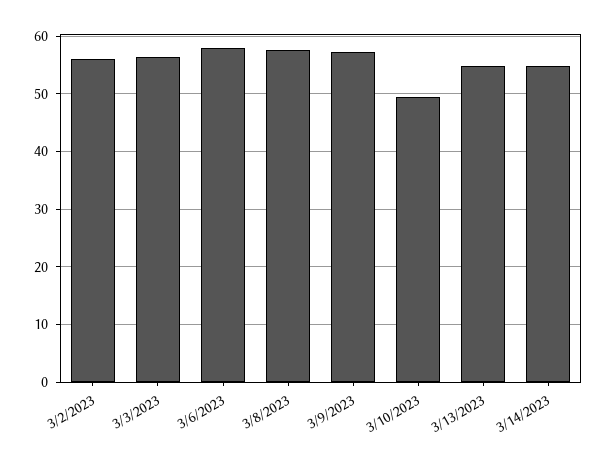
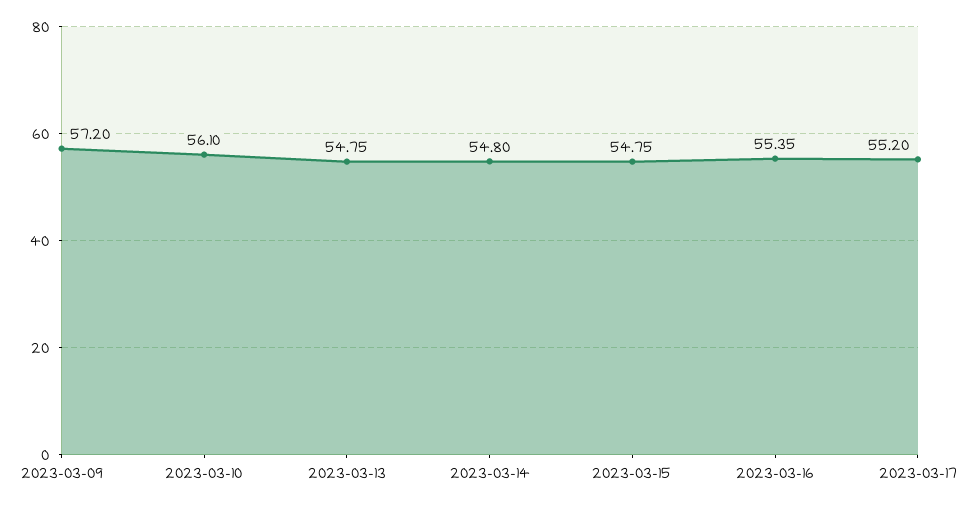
3/2/2023: 56 -> none
3/3/2023: 56 -> none
3/6/2023: 58 -> none
3/8/2023: 58 -> none
3/10/2023: 50 -> 56.1
2023-03-15: none -> 54.75
2023-03-16: none -> 55.35
2023-03-17: none -> 55.2

